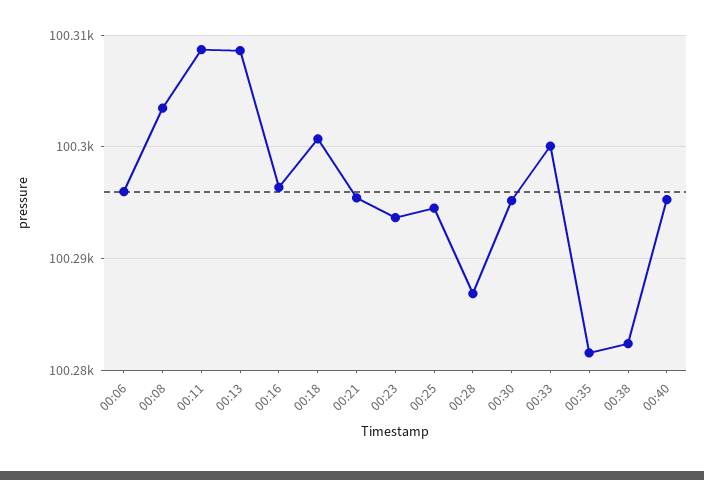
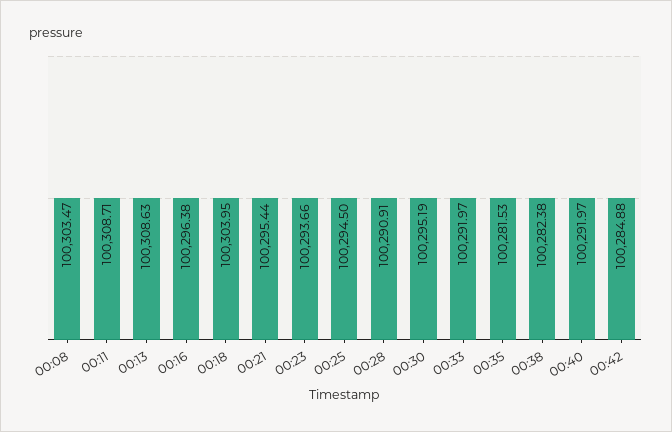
00:06: 100296 -> none
00:18: 100301 -> 100303.95
00:28: 100287 -> 100290.91
00:33: 100300 -> 100291.97
00:40: 100295 -> 100291.97
00:42: none -> 100284.88

